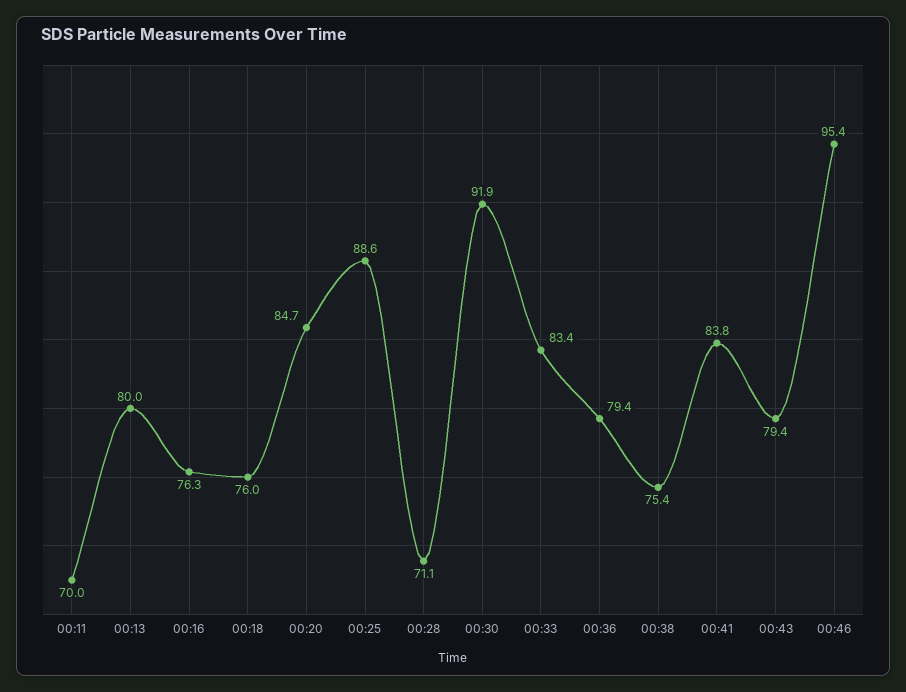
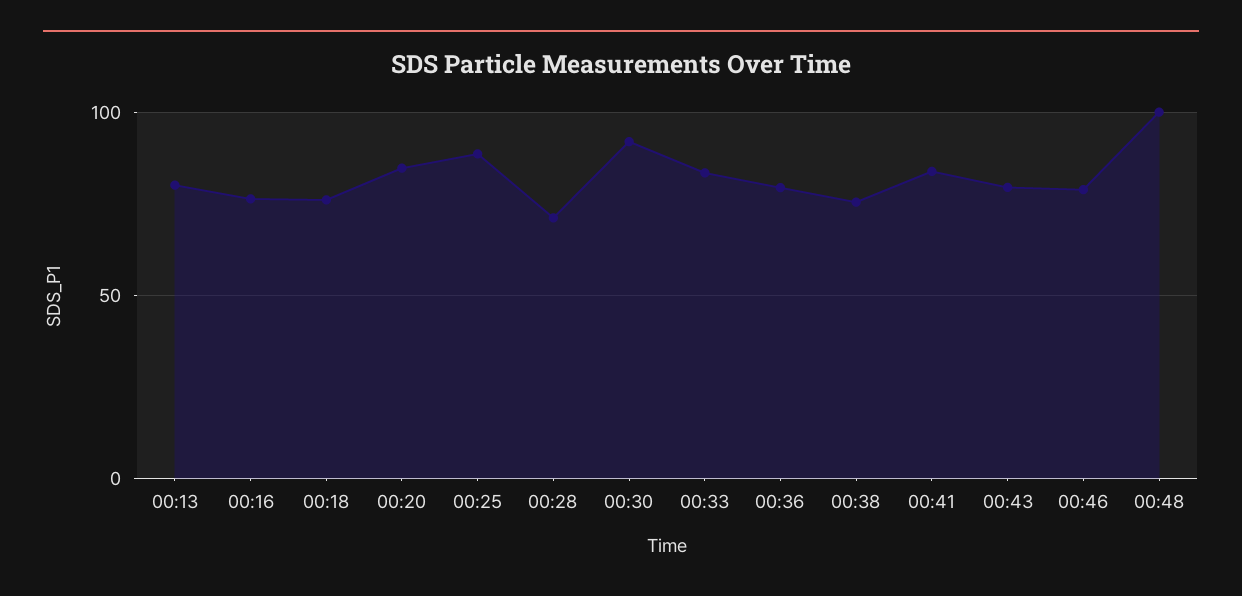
00:11: 70 -> none
00:46: 95.4 -> 80
00:48: none -> 100

